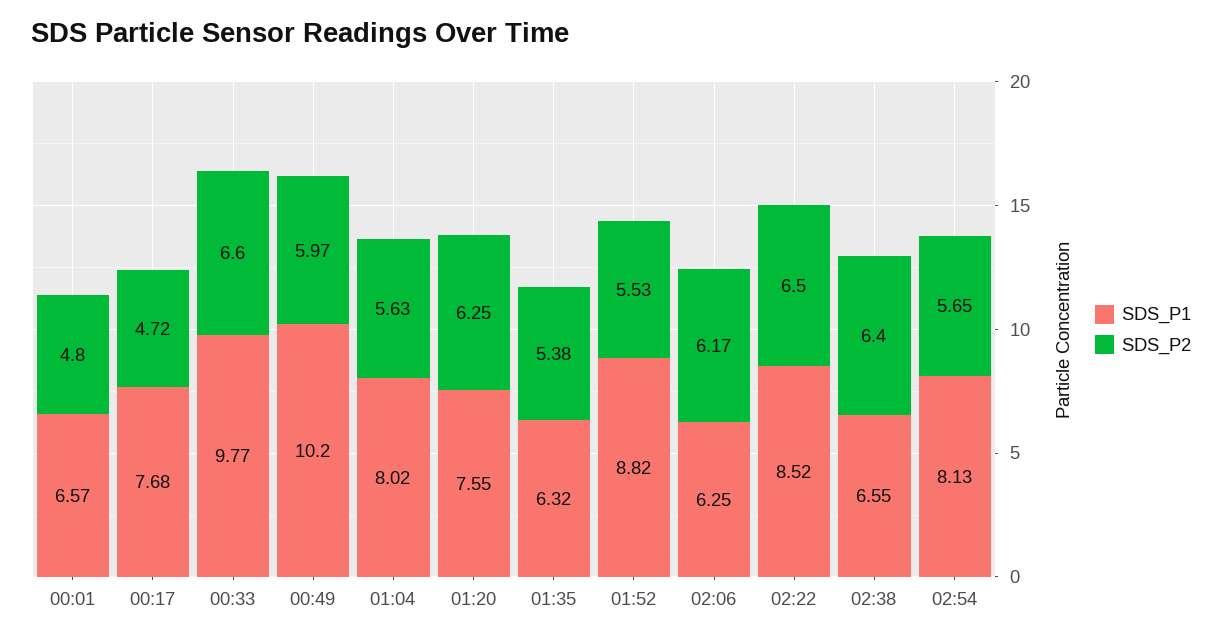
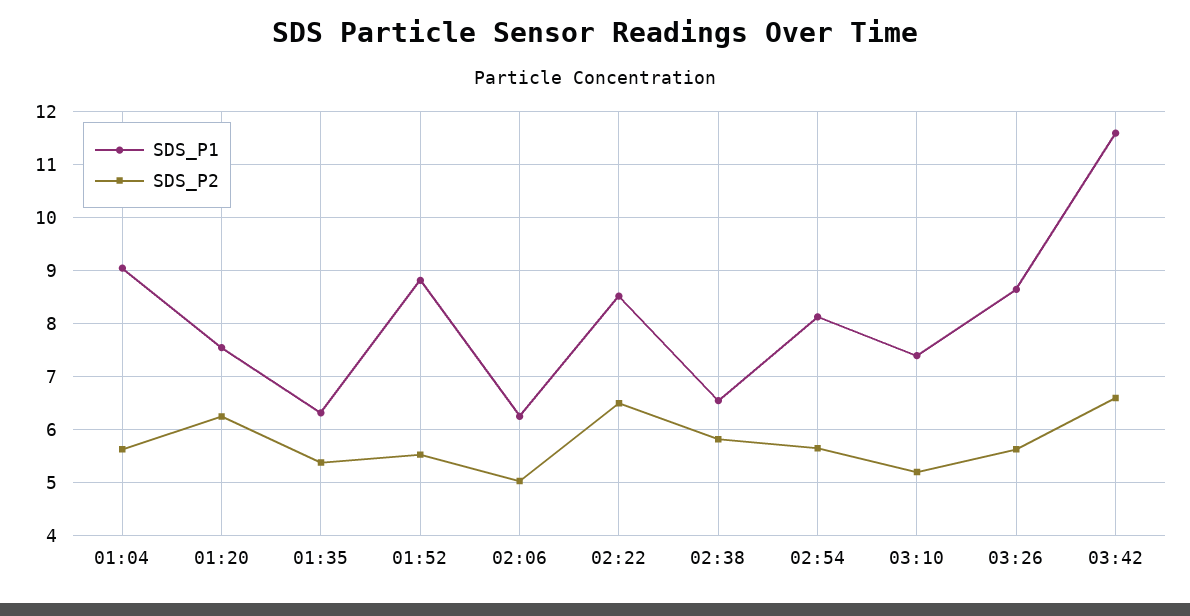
SDS_P1, 00:01: 6.57 -> none
SDS_P2, 00:01: 4.8 -> none
SDS_P1, 00:17: 7.68 -> none
SDS_P2, 00:17: 4.72 -> none
SDS_P1, 00:33: 9.77 -> none
SDS_P2, 00:33: 6.6 -> none
SDS_P1, 00:49: 10.2 -> none
SDS_P2, 00:49: 5.97 -> none
SDS_P1, 01:04: 8.02 -> 9
SDS_P2, 02:06: 6.17 -> 5
SDS_P2, 02:38: 6.4 -> 5.8
SDS_P1, 03:10: none -> 7.4
SDS_P2, 03:10: none -> 5.2
SDS_P1, 03:26: none -> 8.6
SDS_P2, 03:26: none -> 5.6
SDS_P1, 03:42: none -> 11.6
SDS_P2, 03:42: none -> 6.6

